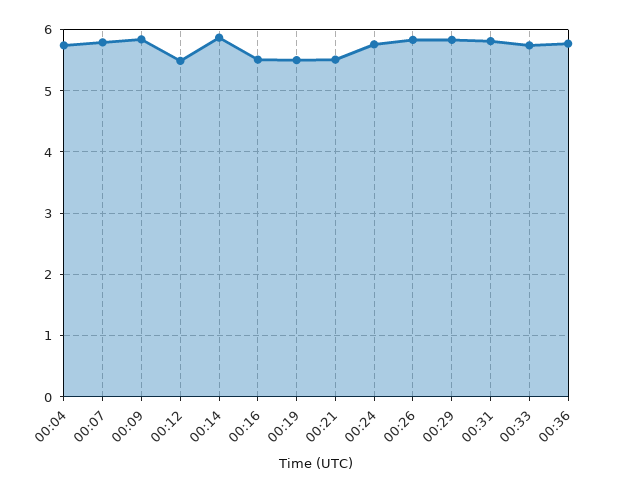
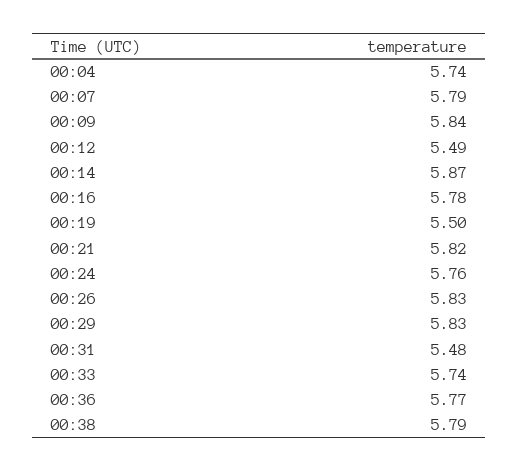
00:16: 5.5 -> 5.78
00:21: 5.5 -> 5.82
00:31: 5.8 -> 5.48
00:38: none -> 5.79

